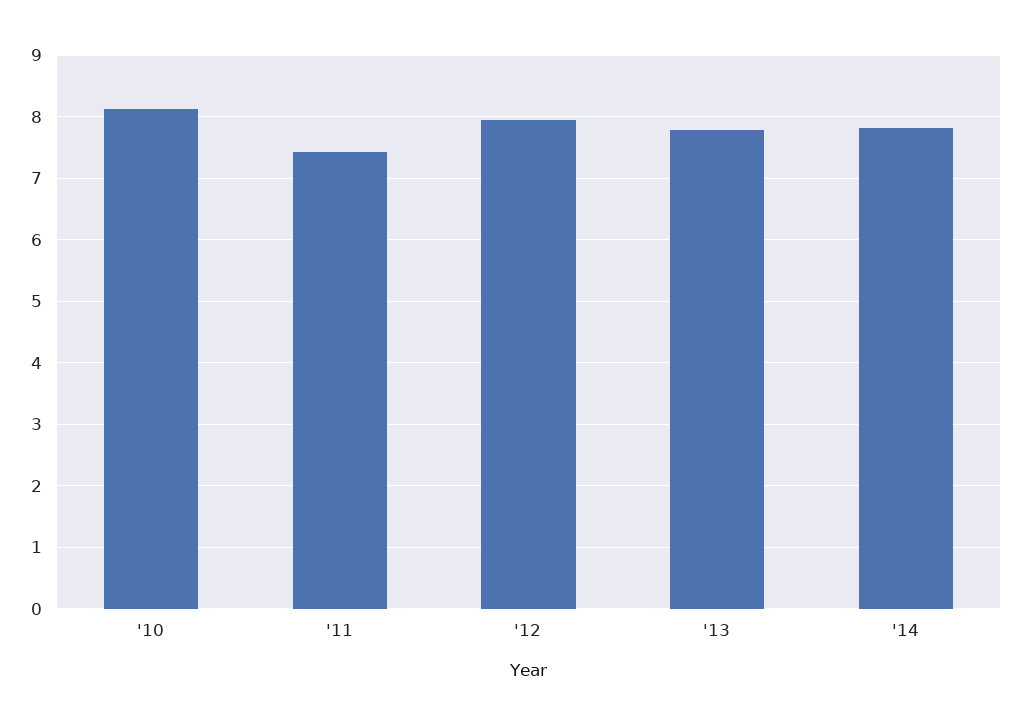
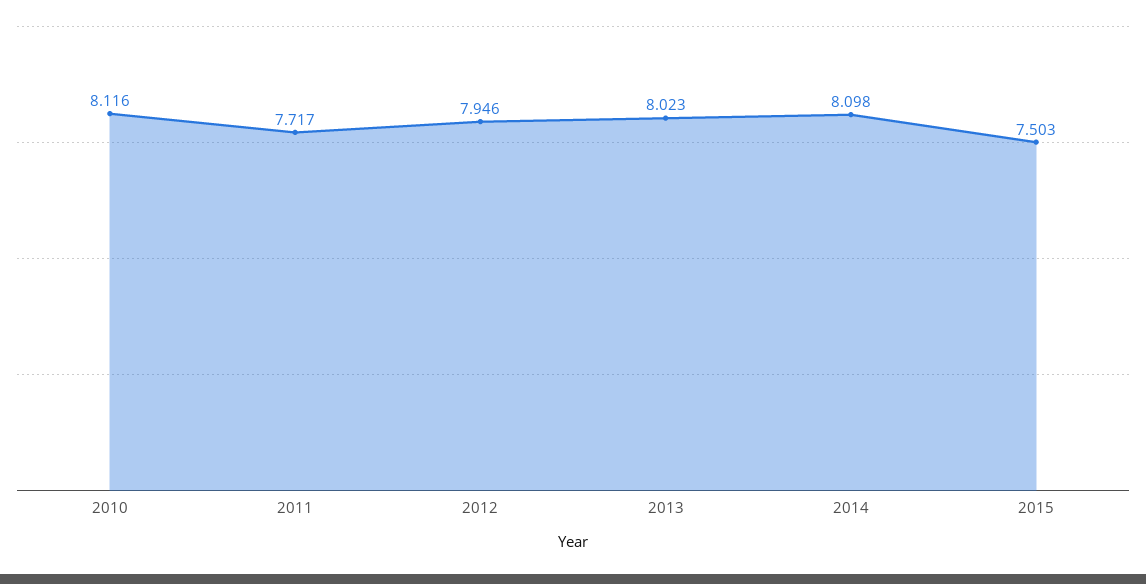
'11: 7.4 -> 7.717
'13: 7.8 -> 8.023
'14: 7.8 -> 8.098
2015: none -> 7.503

